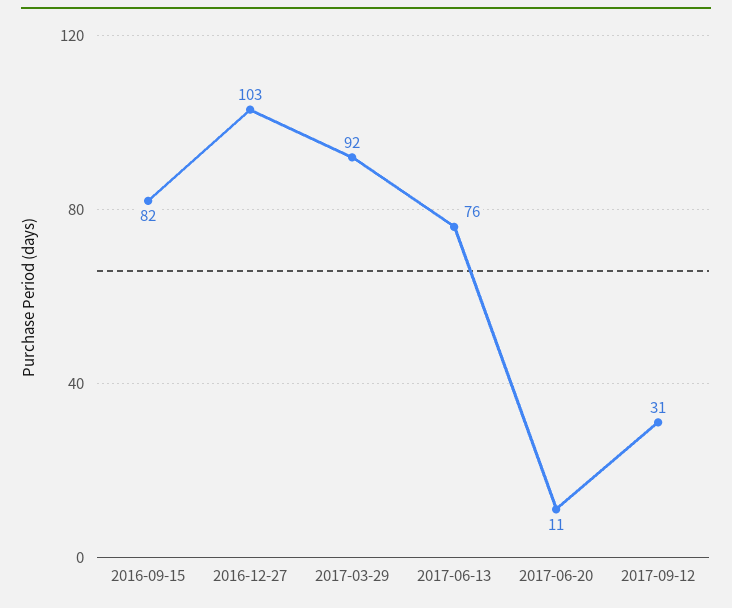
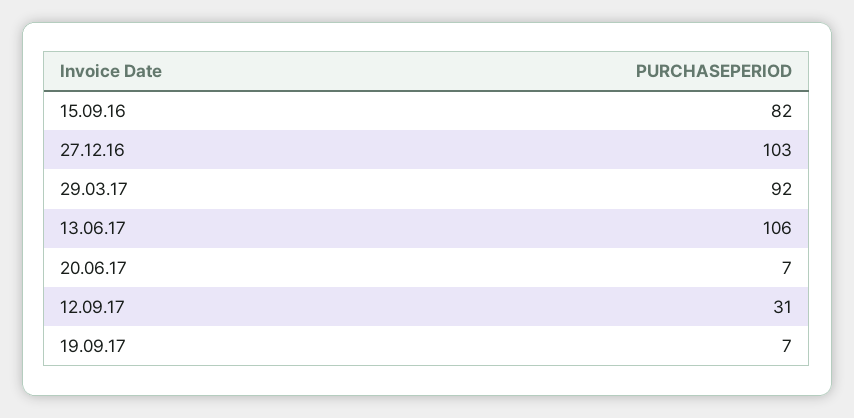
2017-06-13: 76 -> 106
2017-06-20: 11 -> 7
19.09.17: none -> 7

